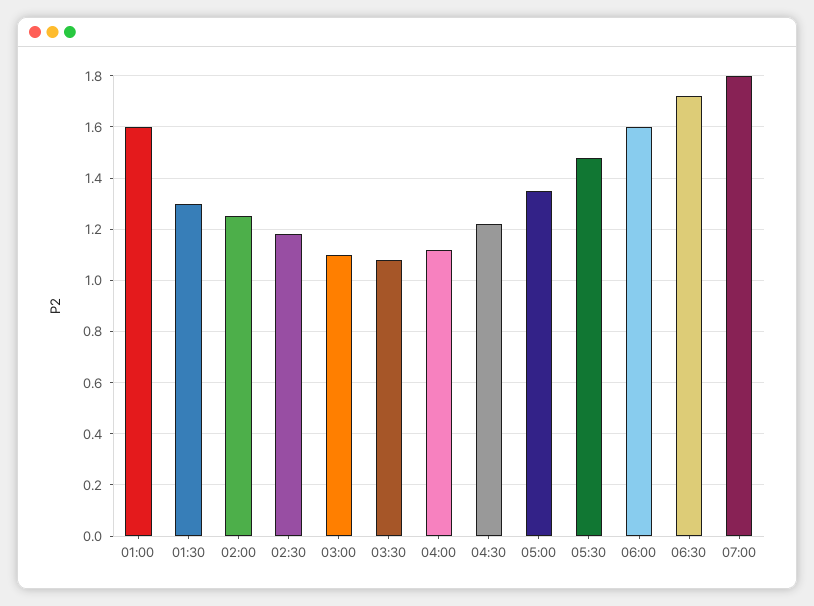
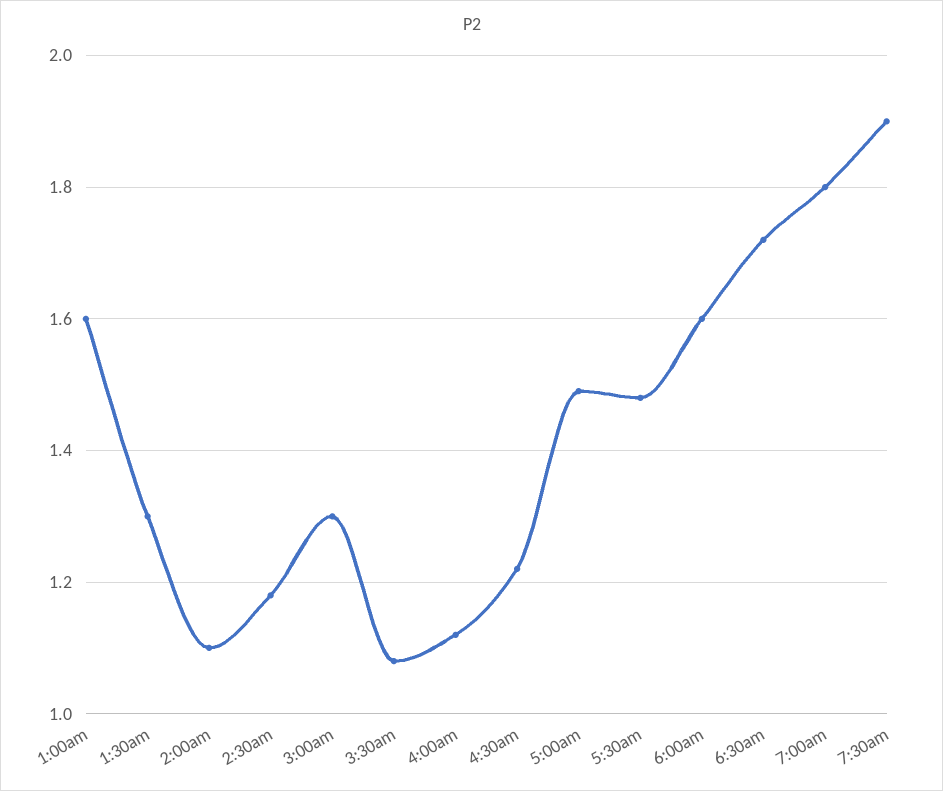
02:00: 1.25 -> 1.1
03:00: 1.1 -> 1.3
05:00: 1.35 -> 1.5
7:30am: none -> 1.9

